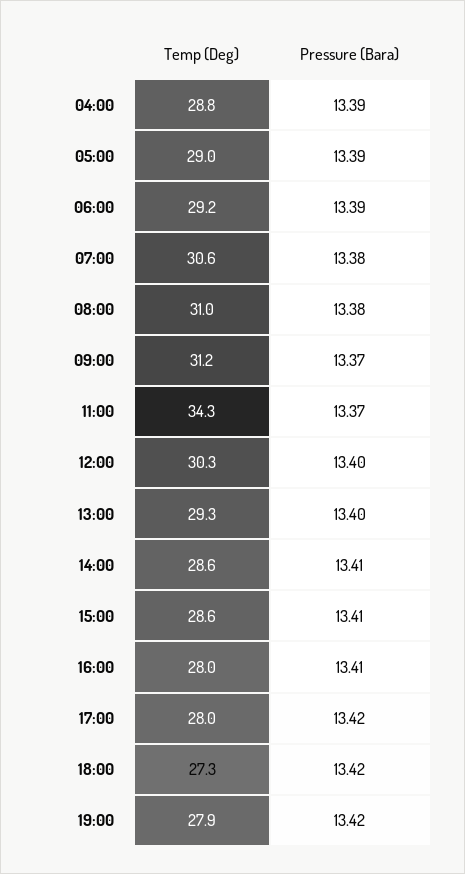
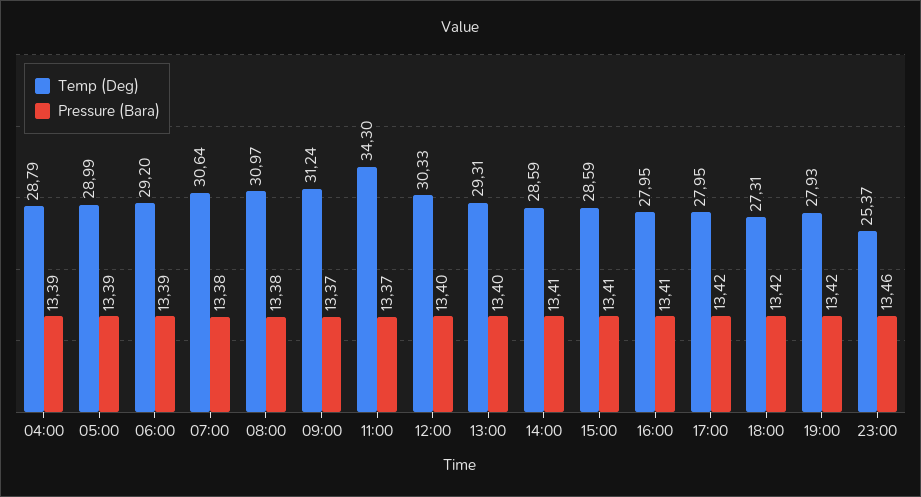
Temp (Deg), 23:00: none -> 25.37
Pressure (Bara), 23:00: none -> 13.46

